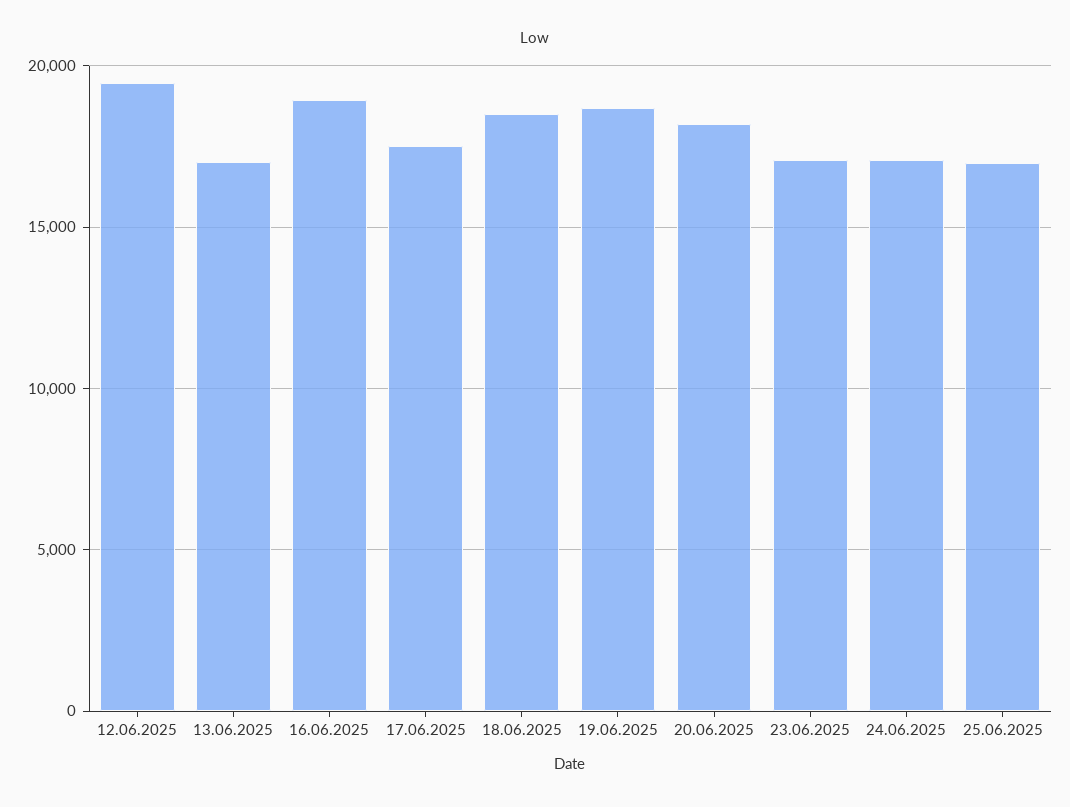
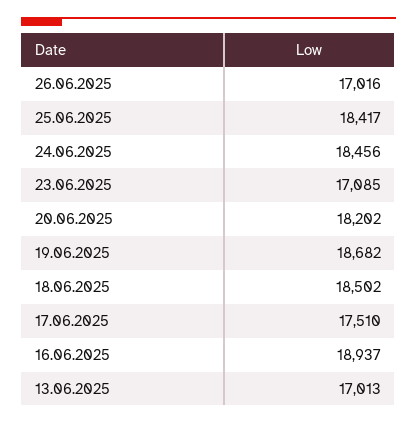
12.06.2025: 19500 -> none
24.06.2025: 17000 -> 18456
25.06.2025: 17000 -> 18417
26.06.2025: none -> 17016

